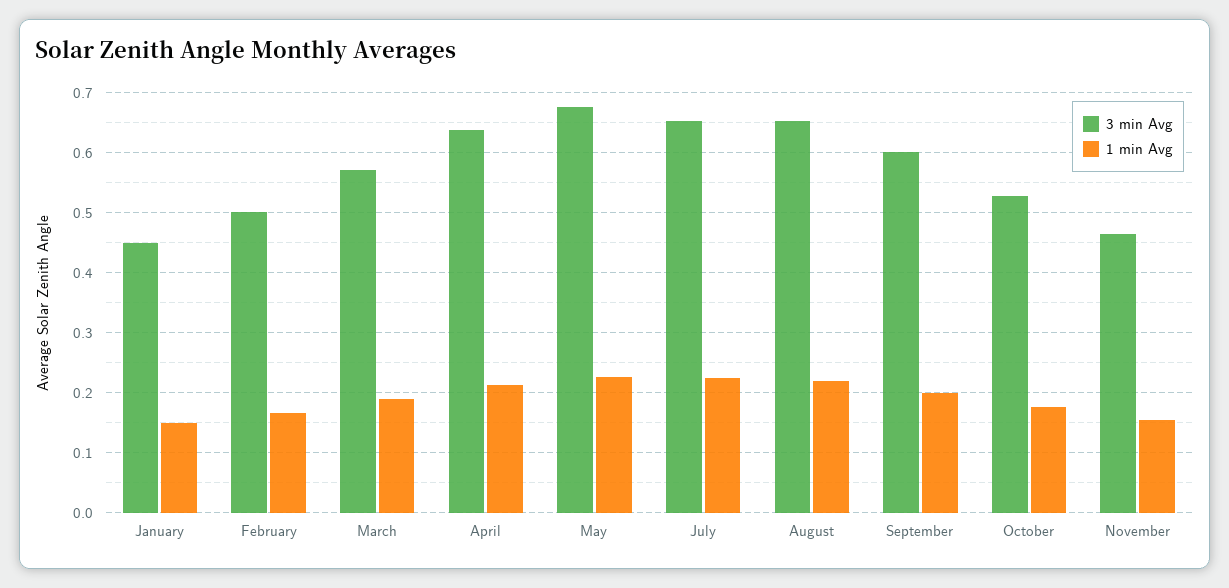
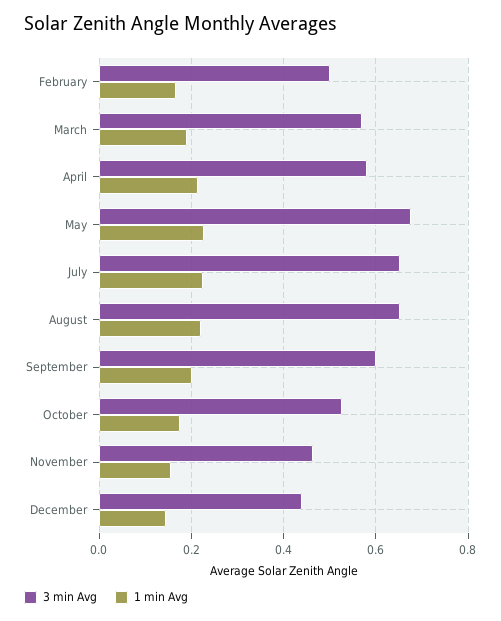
3 min Avg, January: 0.45 -> none
1 min Avg, January: 0.15 -> none
3 min Avg, April: 0.64 -> 0.58
3 min Avg, December: none -> 0.44
1 min Avg, December: none -> 0.14

